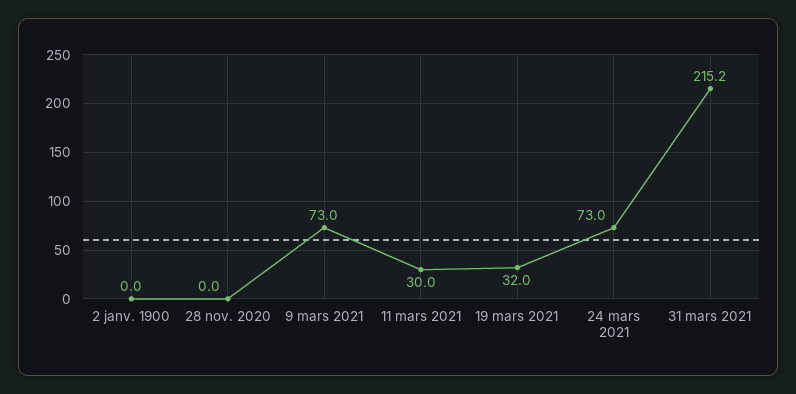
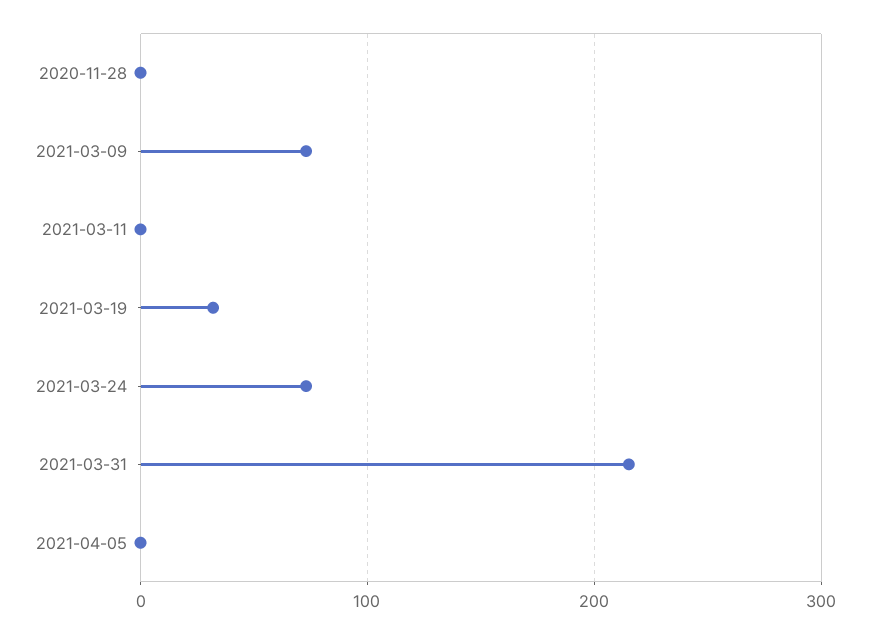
2 janv. 1900: 0 -> none
11 mars 2021: 30 -> 0
2021-04-05: none -> 0

